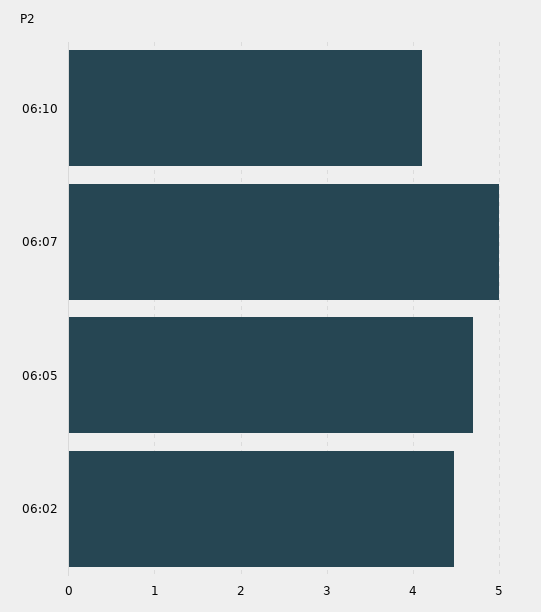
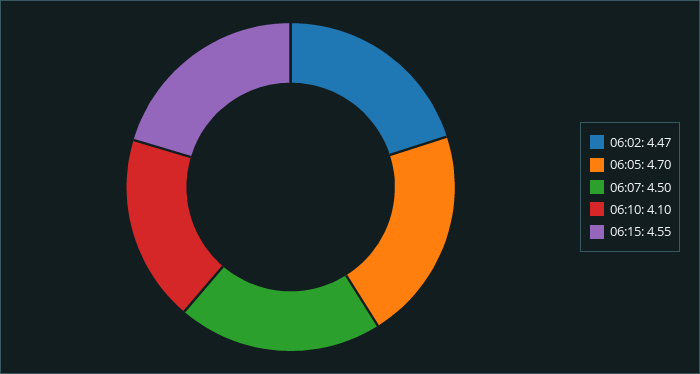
06:07: 5 -> 4.5
06:15: none -> 4.55

